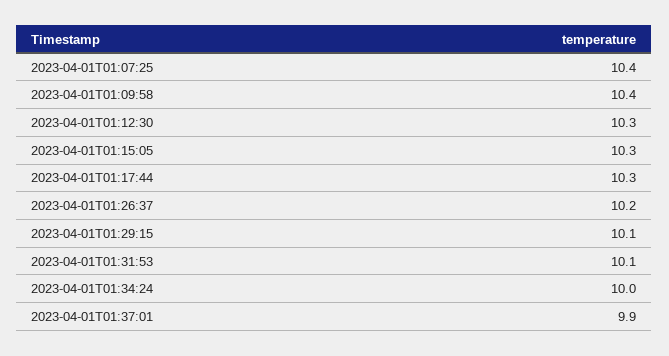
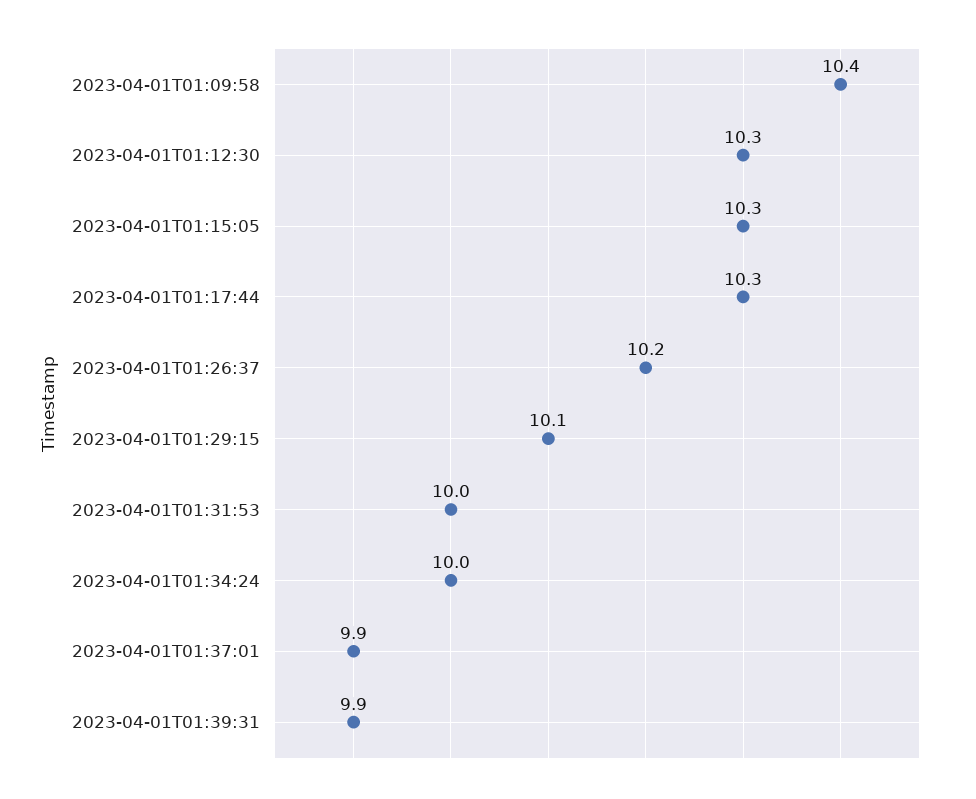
2023-04-01T01:07:25: 10.4 -> none
2023-04-01T01:31:53: 10.1 -> 10
2023-04-01T01:39:31: none -> 9.9

